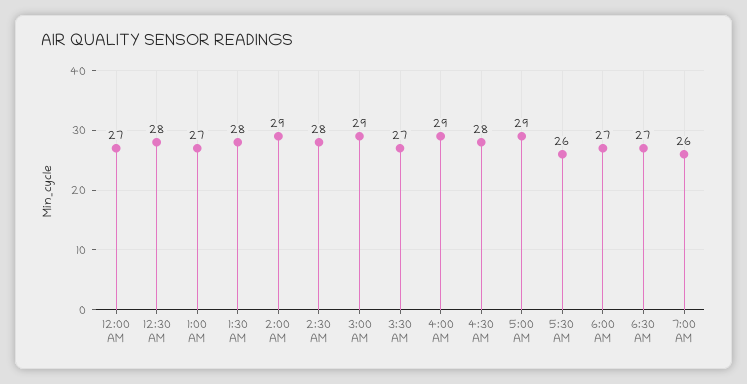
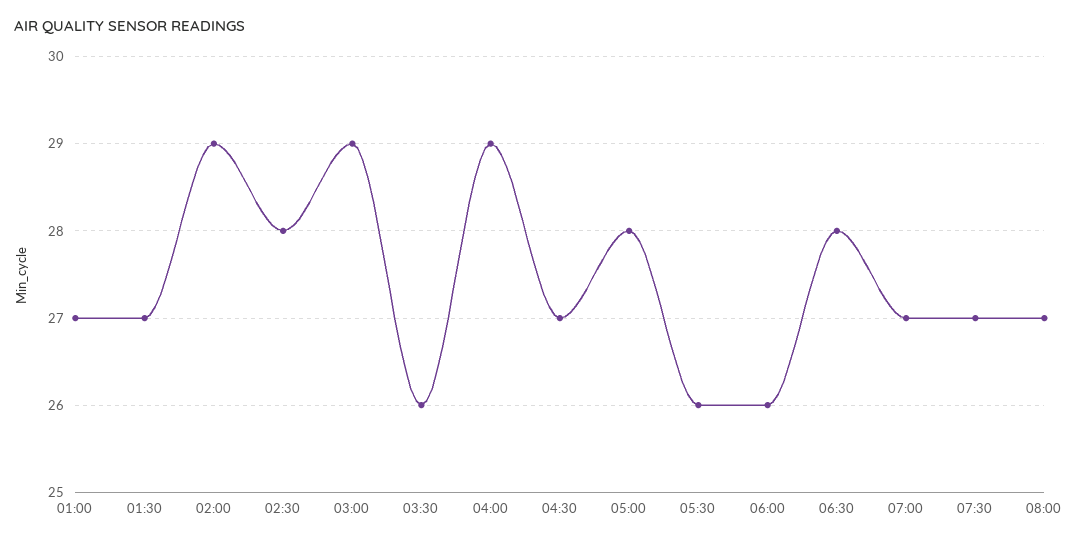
12:00 AM: 27 -> none
12:30 AM: 28 -> none
1:30 AM: 28 -> 27
3:30 AM: 27 -> 26
4:30 AM: 28 -> 27
5:00 AM: 29 -> 28
6:00 AM: 27 -> 26
6:30 AM: 27 -> 28
7:00 AM: 26 -> 27
07:30: none -> 27
08:00: none -> 27

